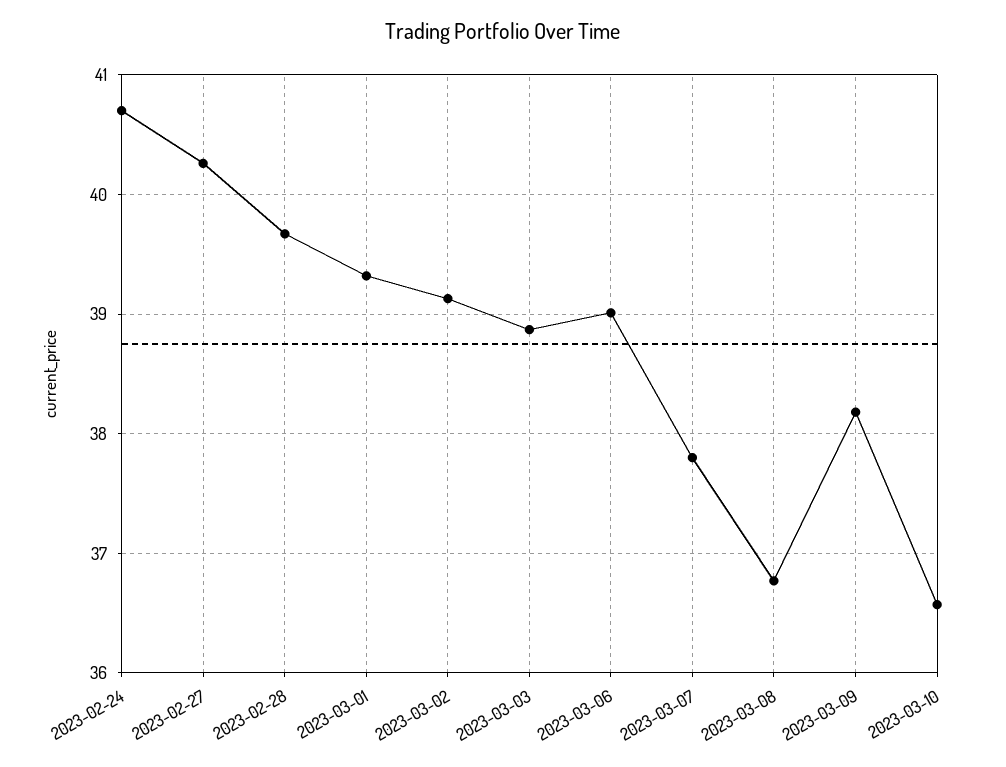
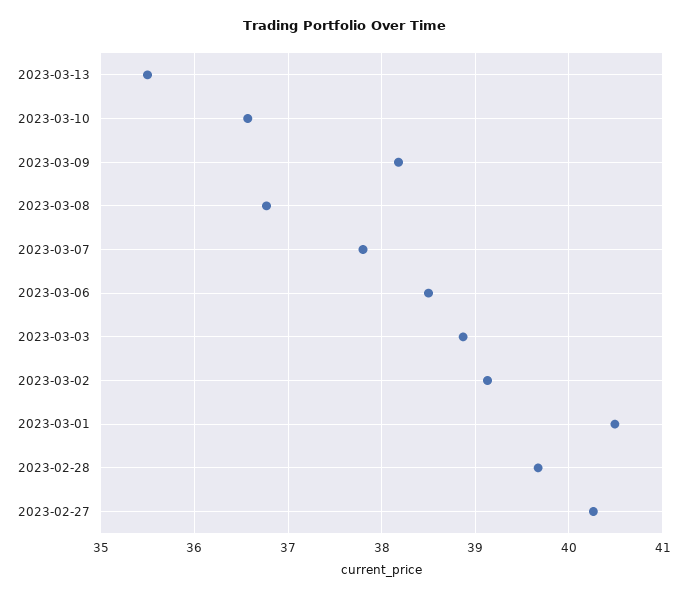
2023-02-24: 40.7 -> none
2023-03-01: 39.3 -> 40.5
2023-03-06: 39 -> 38.5
2023-03-13: none -> 35.5

